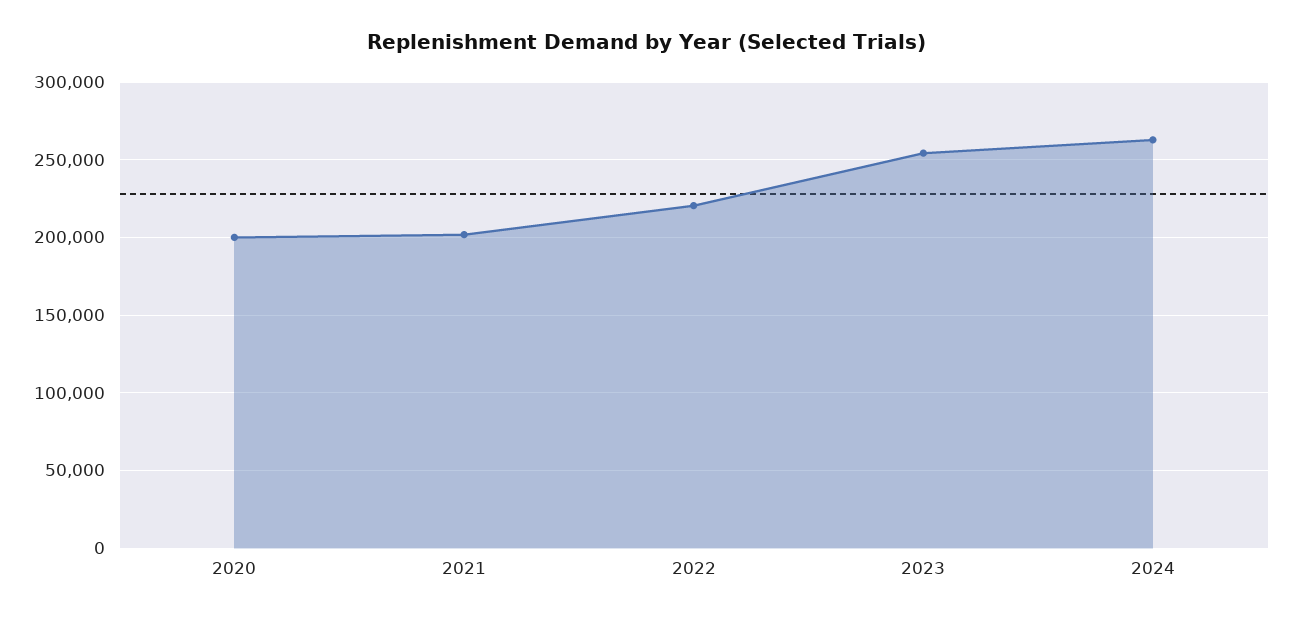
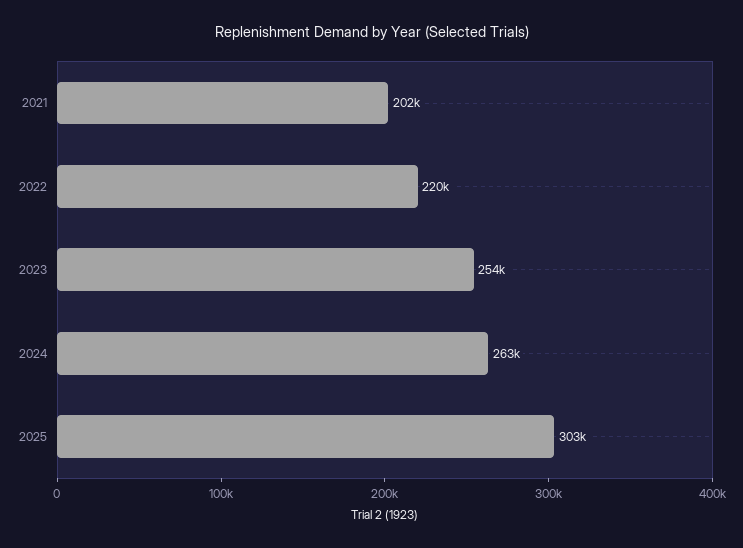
2020: 200000 -> none
2025: none -> 303000

